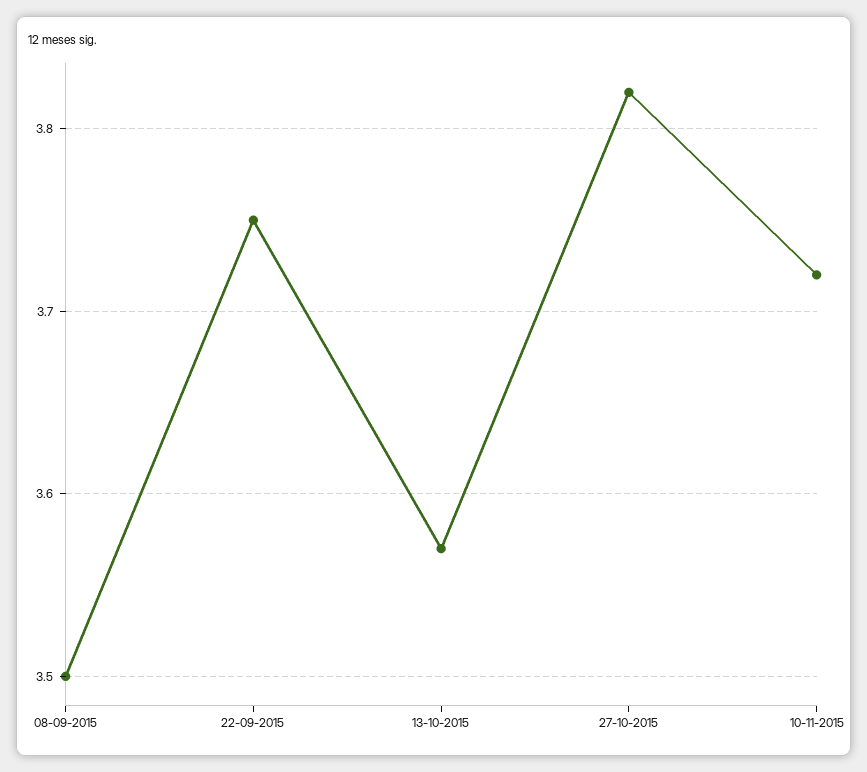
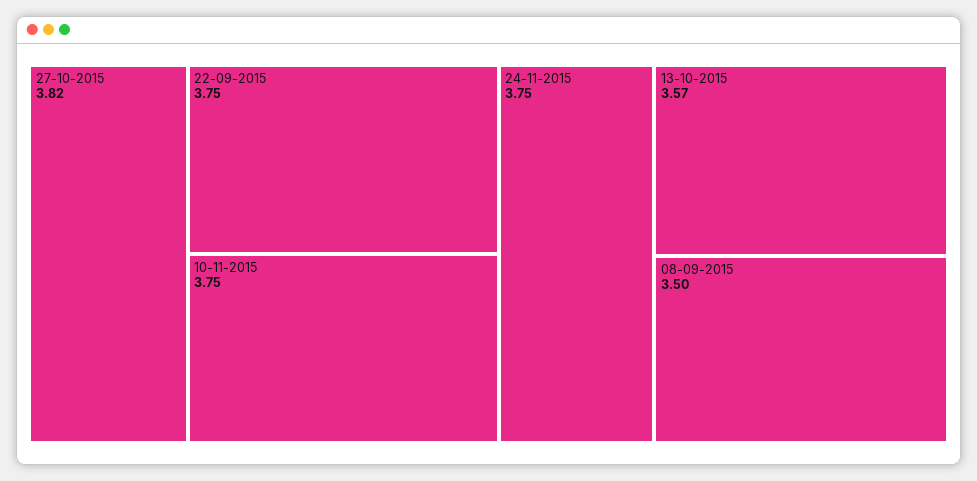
10-11-2015: 3.72 -> 3.75
24-11-2015: none -> 3.75

